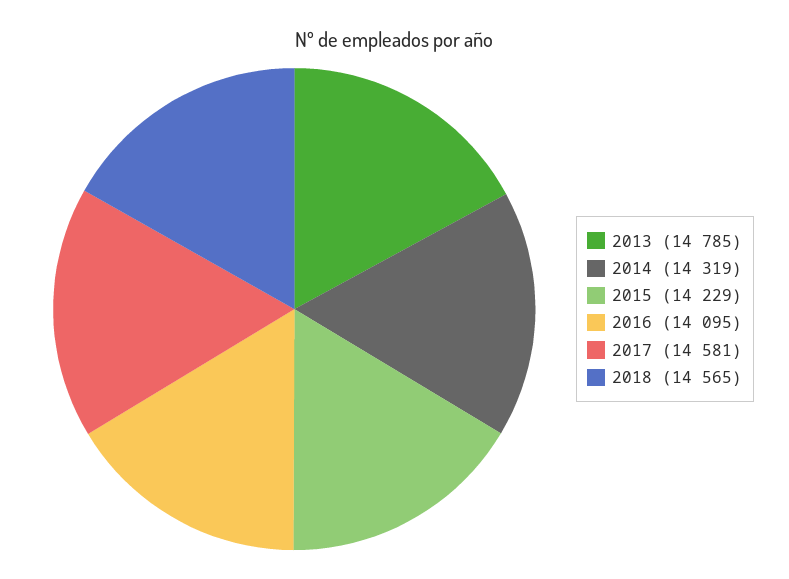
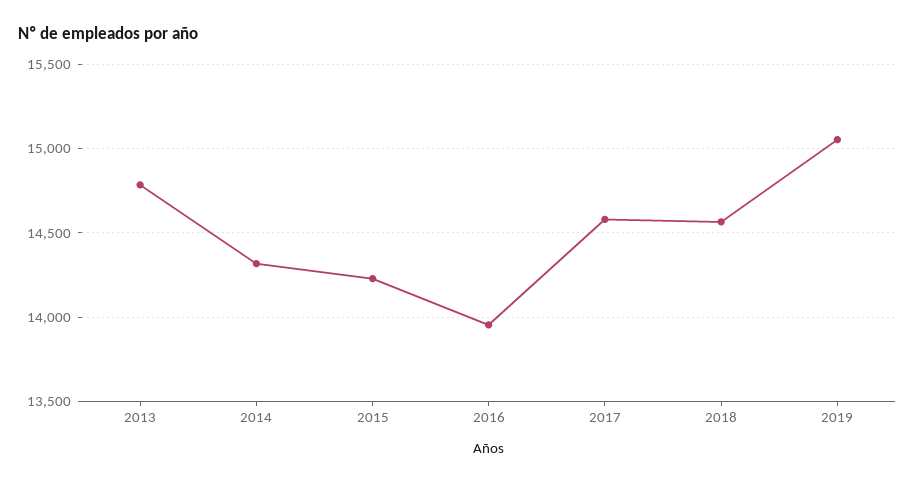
2016: 14095 -> 13950
2019: none -> 15050

